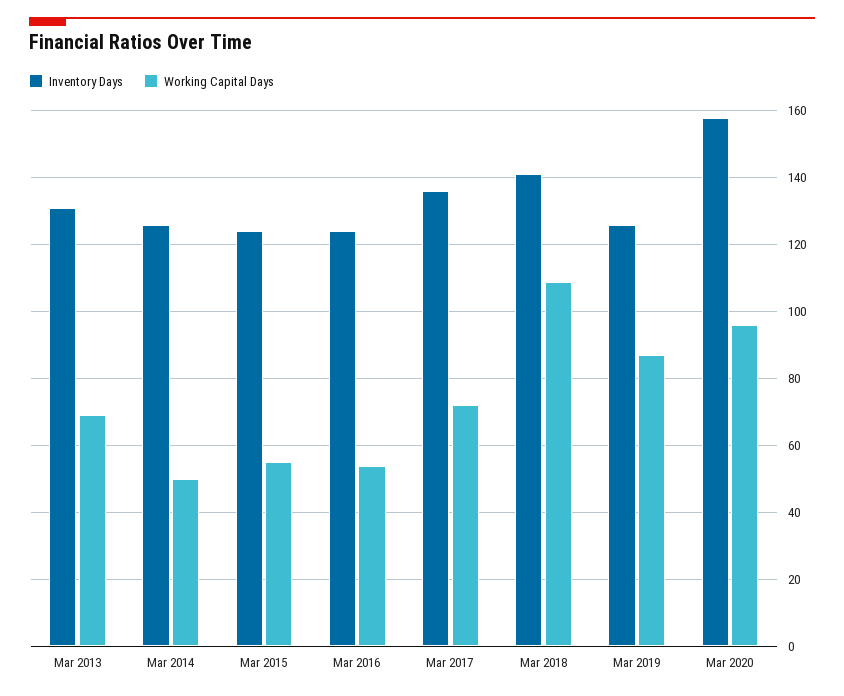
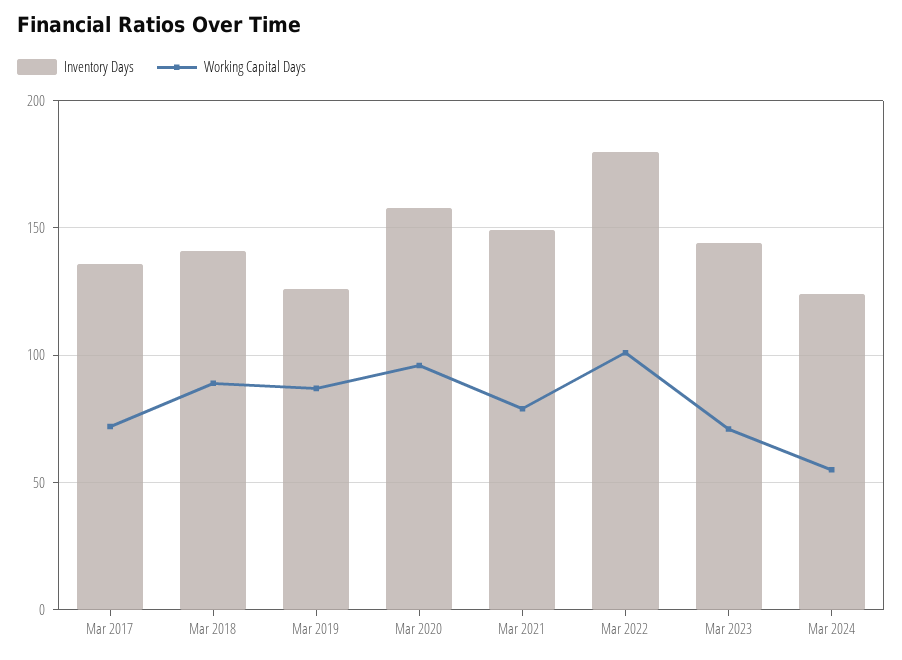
Inventory Days, Mar 2013: 130 -> none
Working Capital Days, Mar 2013: 70 -> none
Inventory Days, Mar 2014: 125 -> none
Working Capital Days, Mar 2014: 50 -> none
Inventory Days, Mar 2015: 125 -> none
Working Capital Days, Mar 2015: 55 -> none
Inventory Days, Mar 2016: 125 -> none
Working Capital Days, Mar 2016: 55 -> none
Working Capital Days, Mar 2018: 110 -> 90
Inventory Days, Mar 2021: none -> 150
Working Capital Days, Mar 2021: none -> 80
Inventory Days, Mar 2022: none -> 180
Working Capital Days, Mar 2022: none -> 100
Inventory Days, Mar 2023: none -> 145
Working Capital Days, Mar 2023: none -> 70
Inventory Days, Mar 2024: none -> 125
Working Capital Days, Mar 2024: none -> 55

